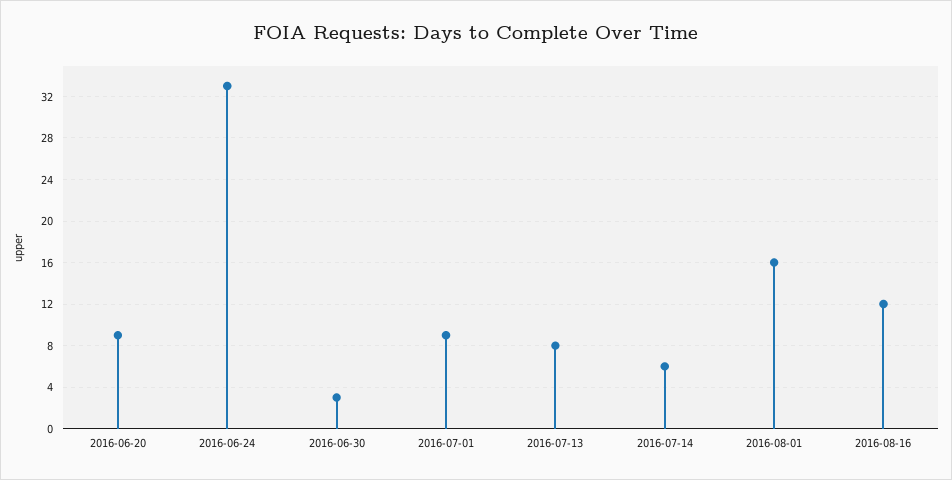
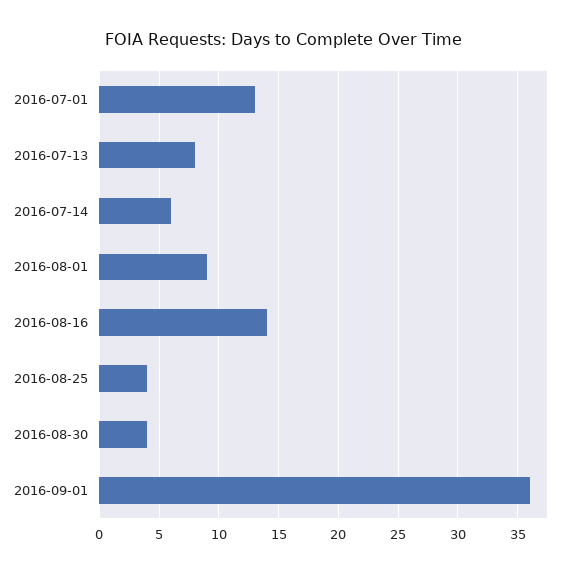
2016-06-20: 9 -> none
2016-06-24: 33 -> none
2016-06-30: 3 -> none
2016-07-01: 9 -> 13
2016-08-01: 16 -> 9
2016-08-16: 12 -> 14
2016-08-25: none -> 4
2016-08-30: none -> 4
2016-09-01: none -> 36

